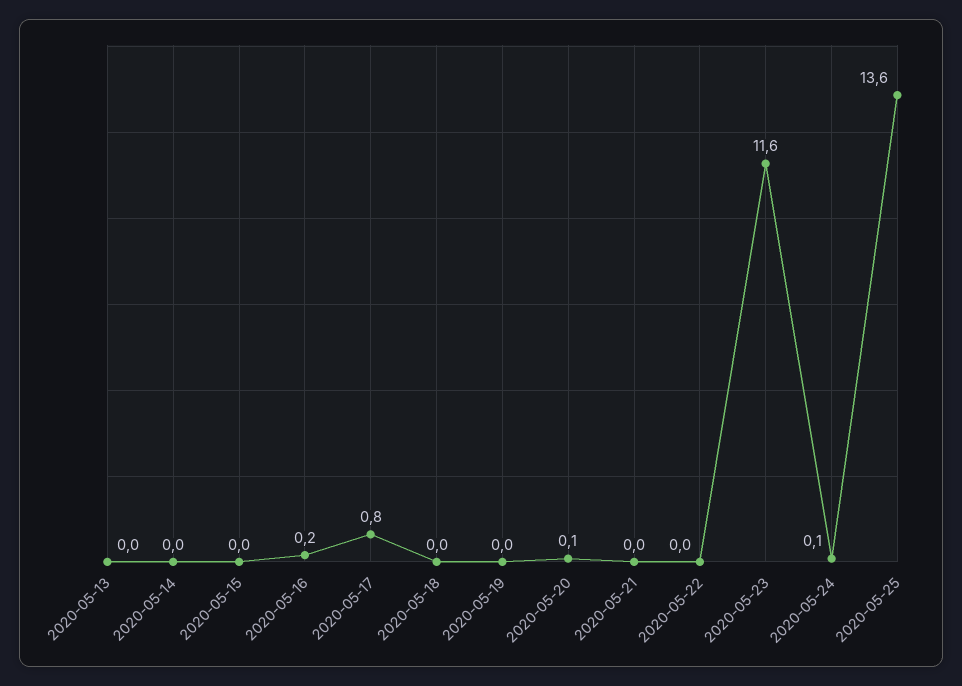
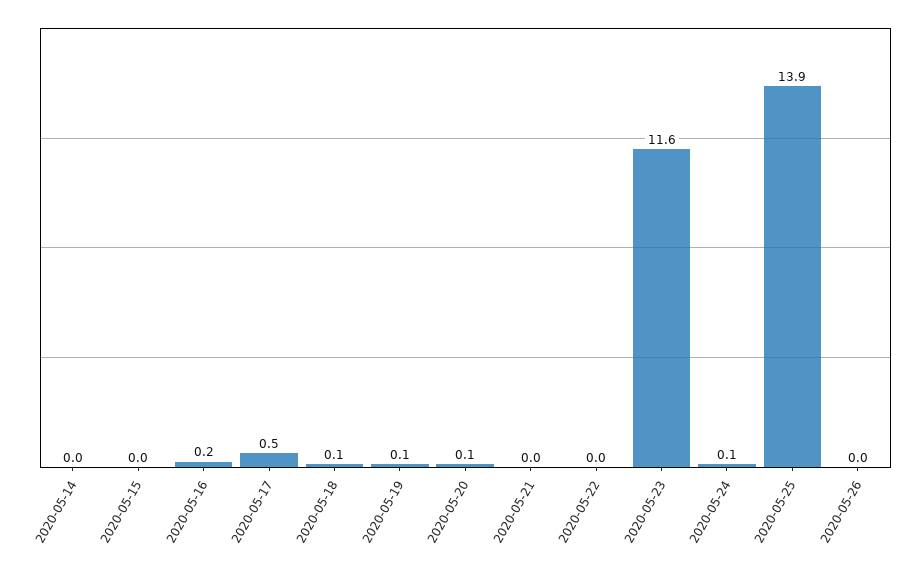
2020-05-13: 0 -> none
2020-05-17: 0.8 -> 0.5
2020-05-18: 0 -> 0.1
2020-05-19: 0 -> 0.1
2020-05-25: 13.6 -> 13.9
2020-05-26: none -> 0

